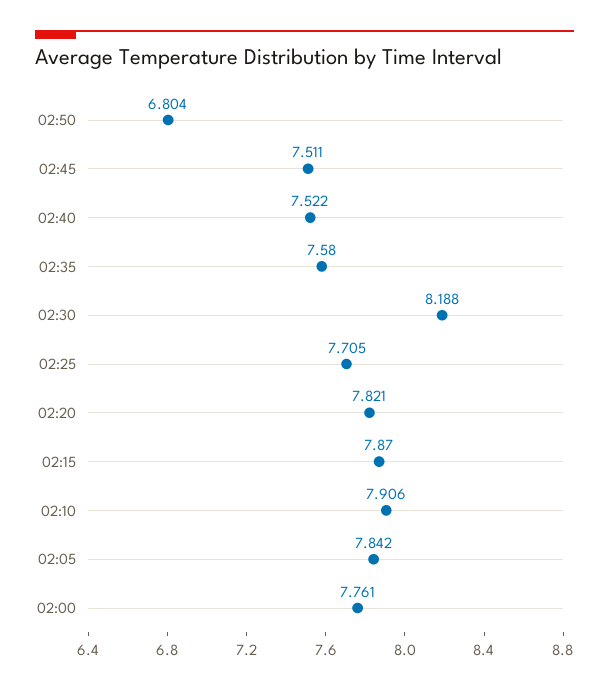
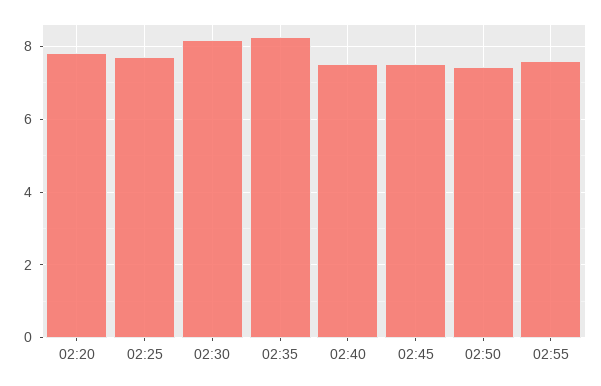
02:50: 6.804 -> 7.4
02:35: 7.58 -> 8.2
02:15: 7.87 -> none
02:10: 7.906 -> none
02:05: 7.842 -> none
02:00: 7.761 -> none
02:55: none -> 7.6

